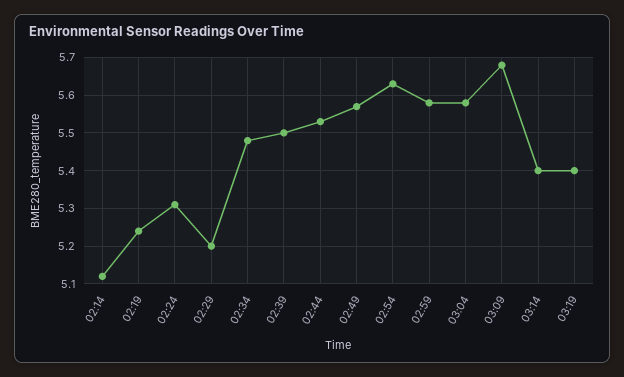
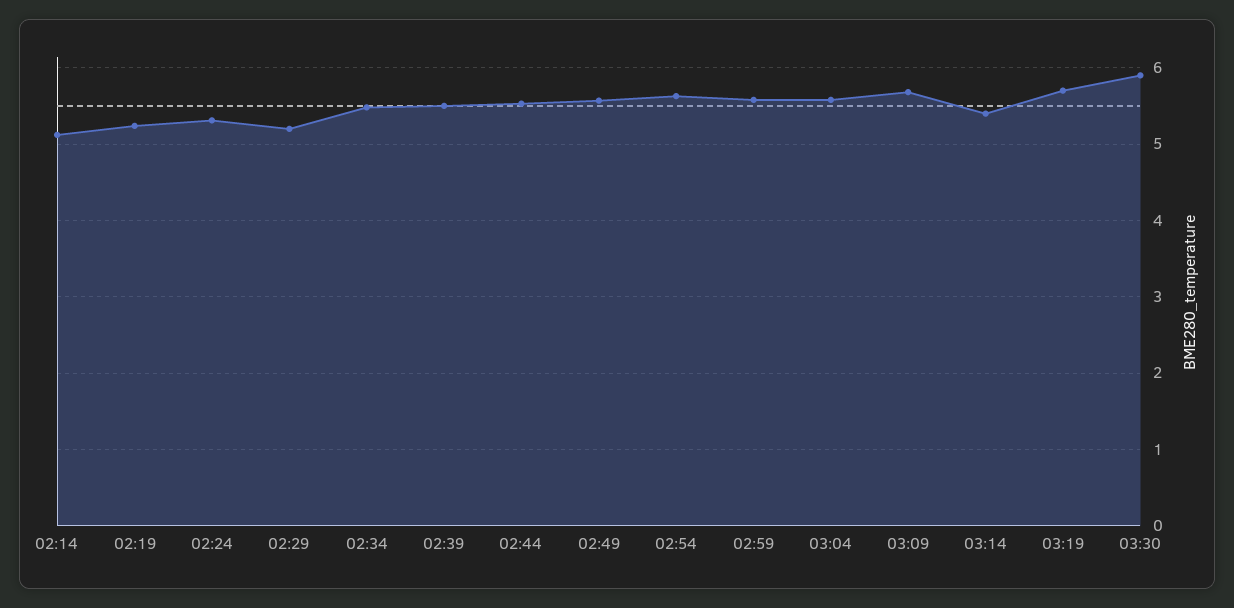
03:19: 5.4 -> 5.7
03:30: none -> 5.9

